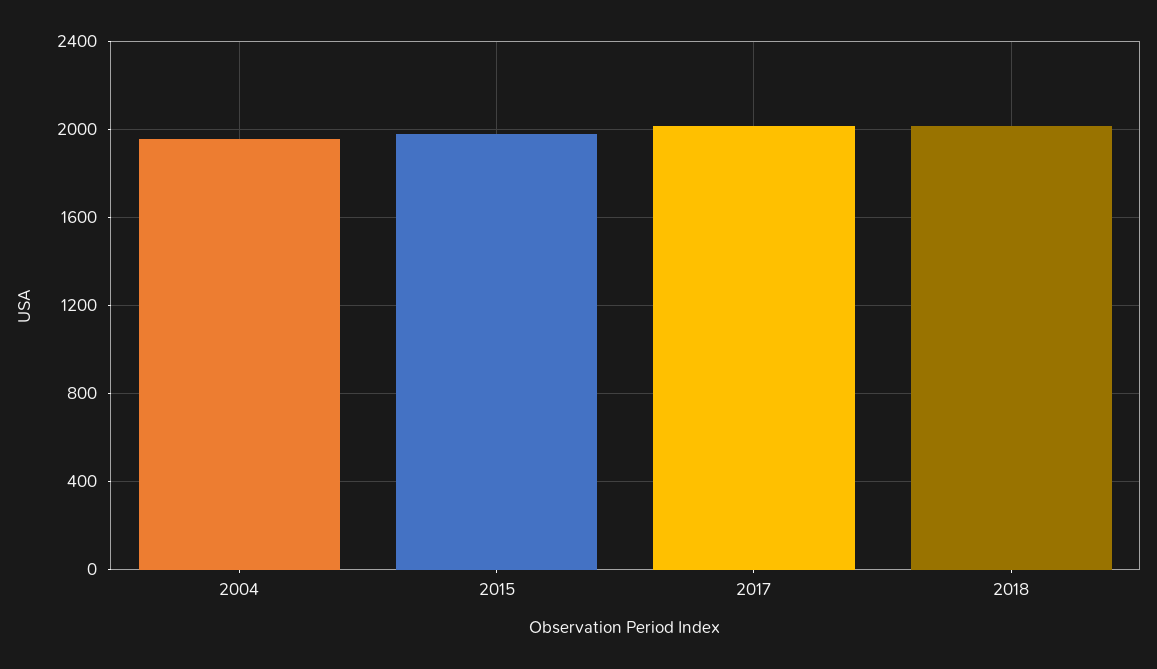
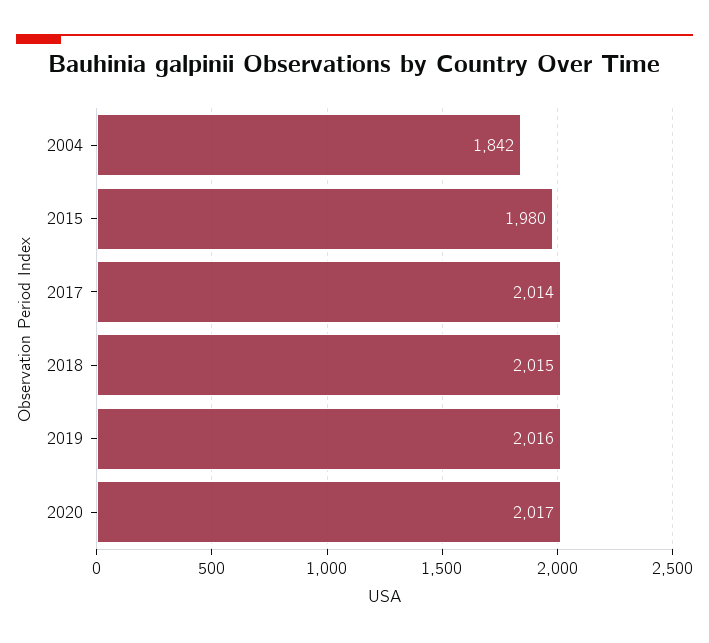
2004: 1950 -> 1842
2019: none -> 2016
2020: none -> 2017

